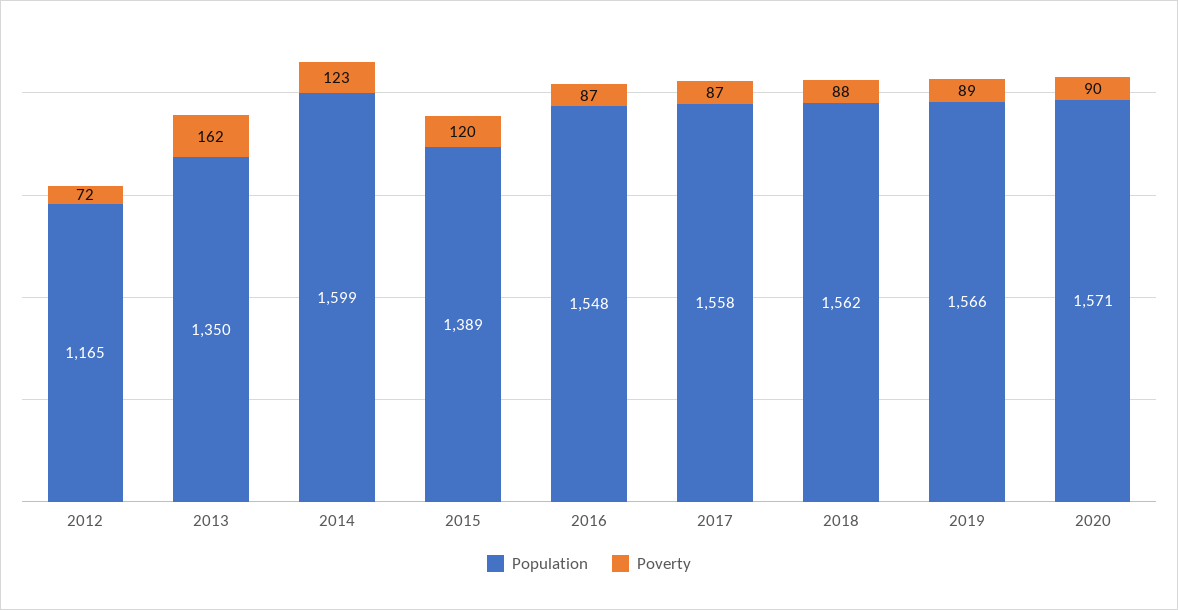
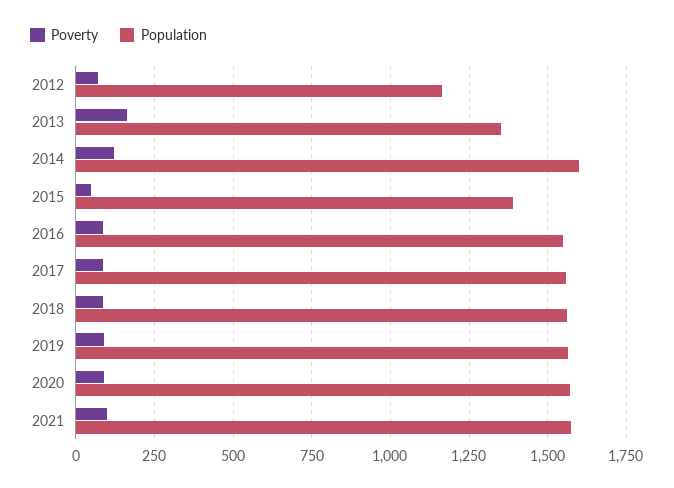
Poverty, 2015: 120 -> 50
Poverty, 2021: none -> 100
Population, 2021: none -> 1575

